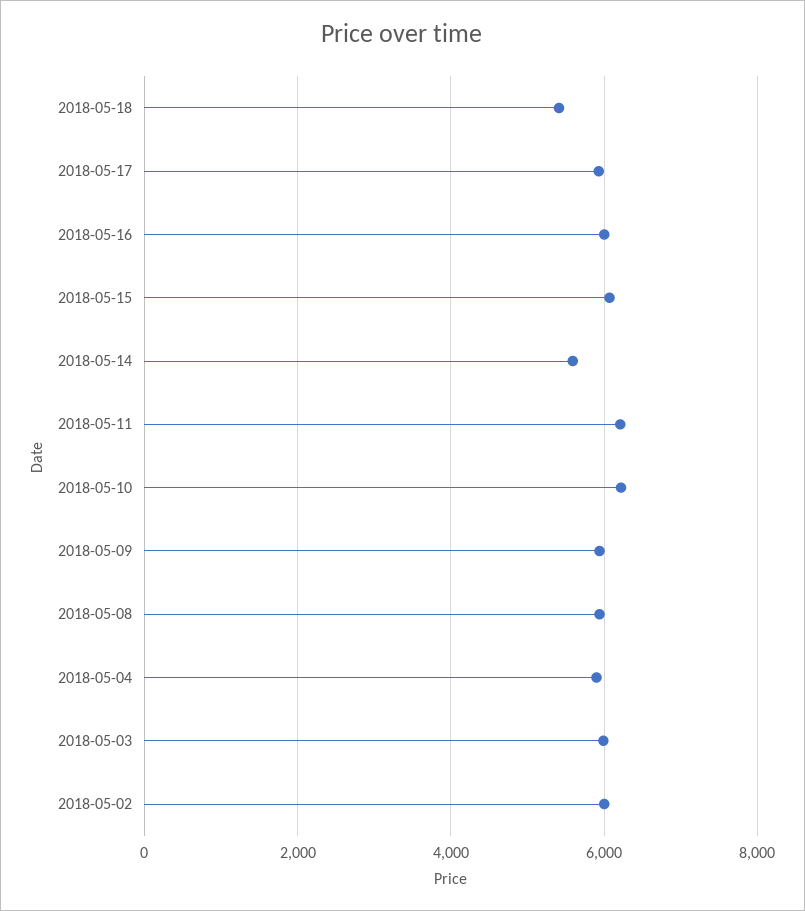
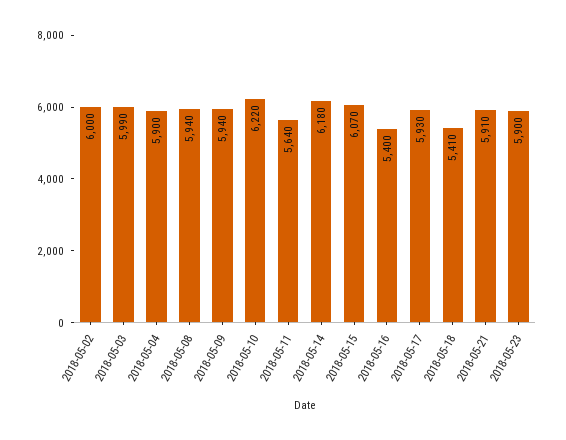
2018-05-16: 6000 -> 5400
2018-05-14: 5600 -> 6180
2018-05-11: 6200 -> 5640
2018-05-21: none -> 5910
2018-05-23: none -> 5900

